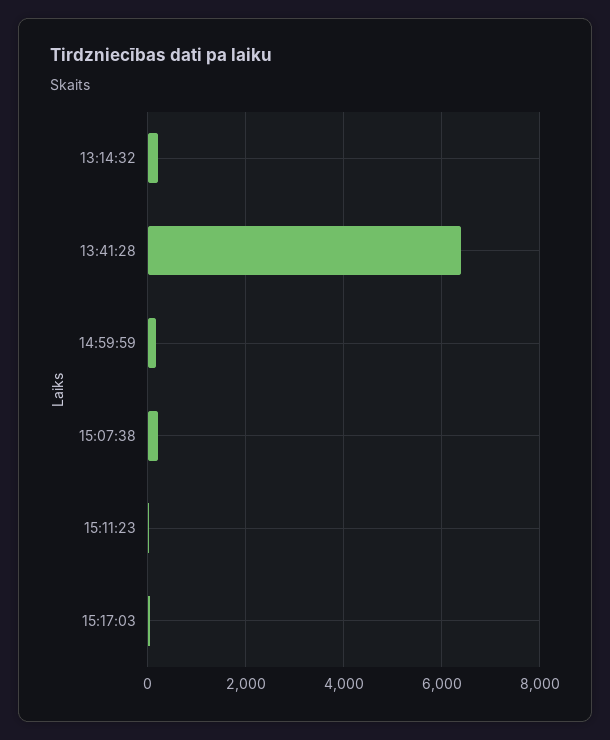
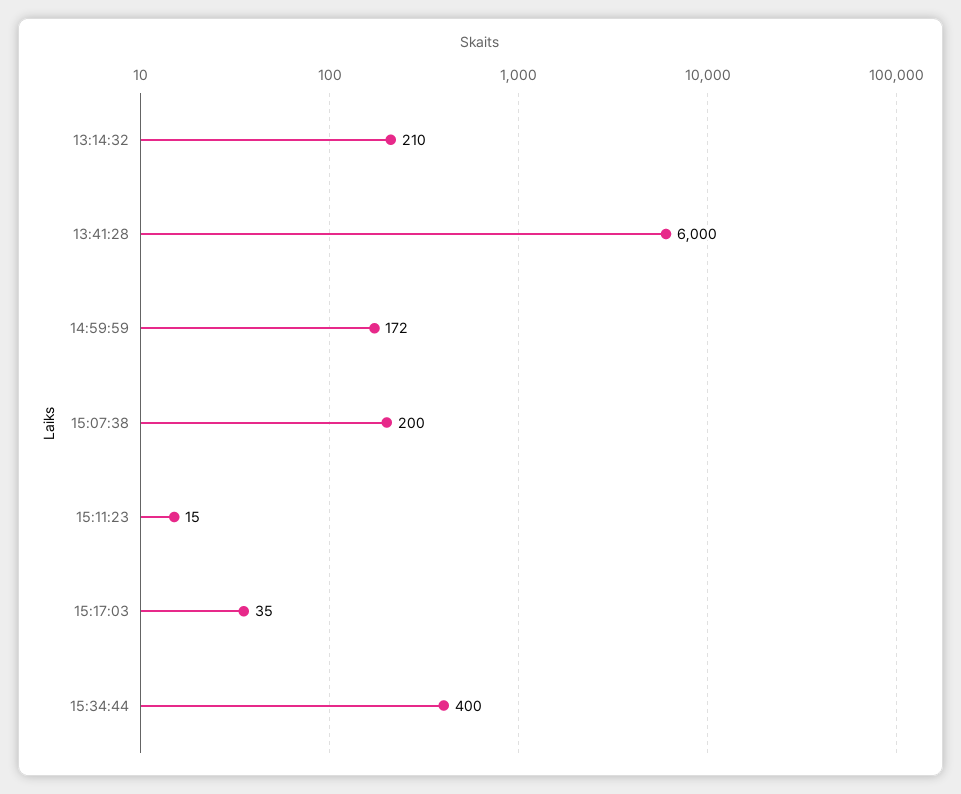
13:41:28: 6400 -> 6000
15:34:44: none -> 400

